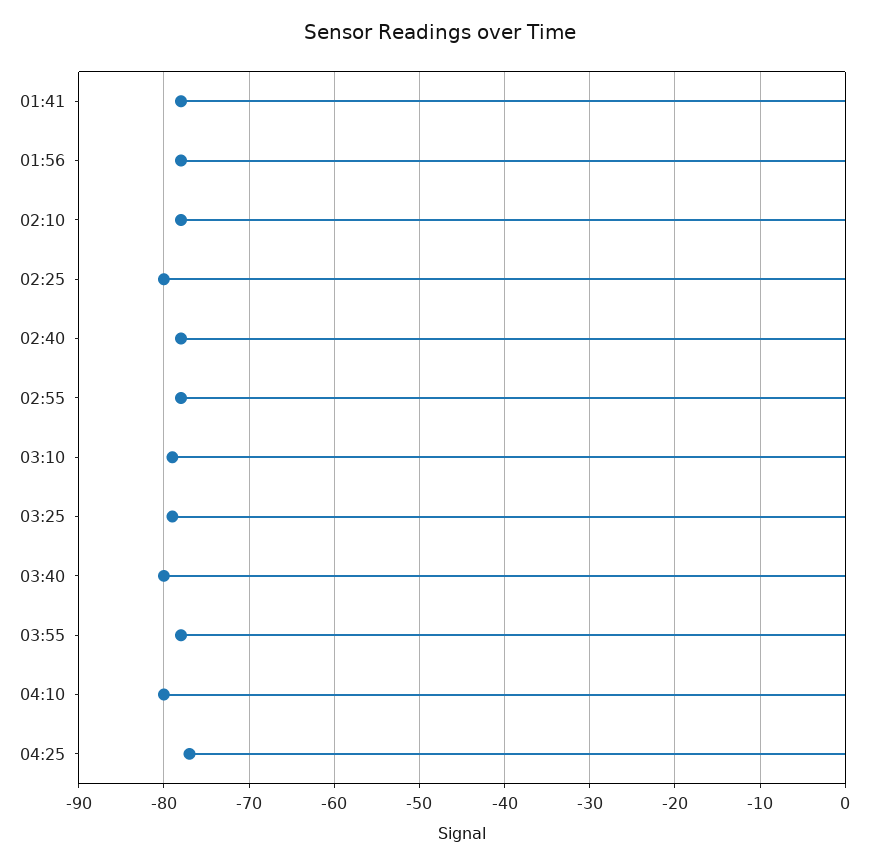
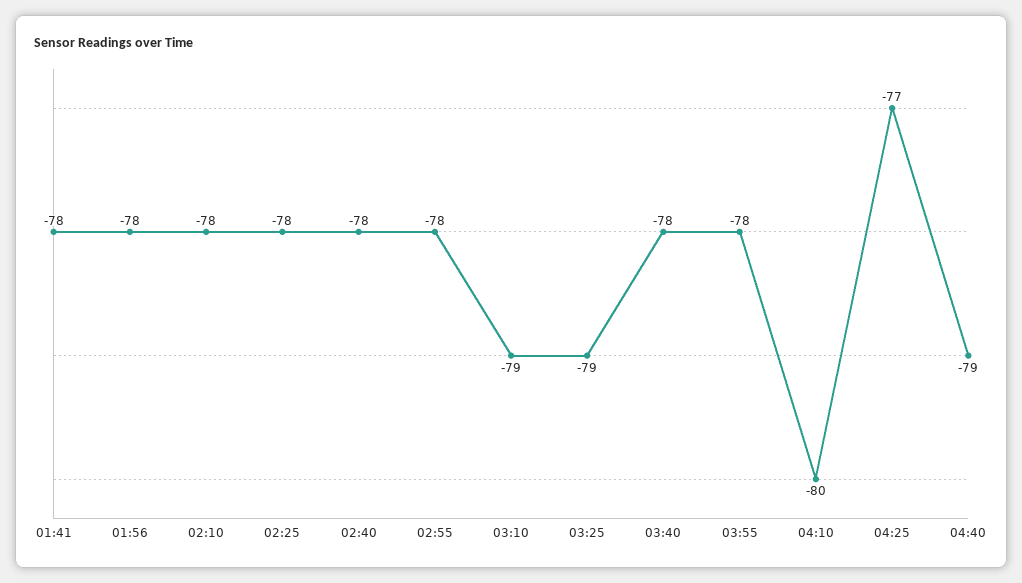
02:25: -80 -> -78
03:40: -80 -> -78
04:40: none -> -79

